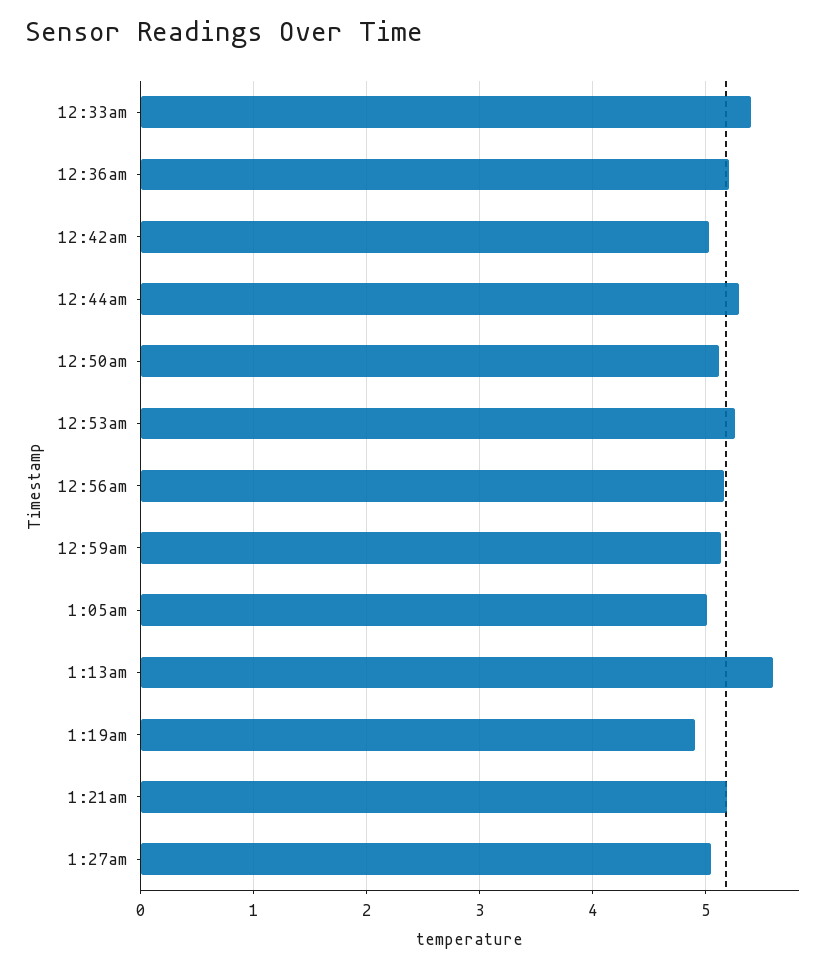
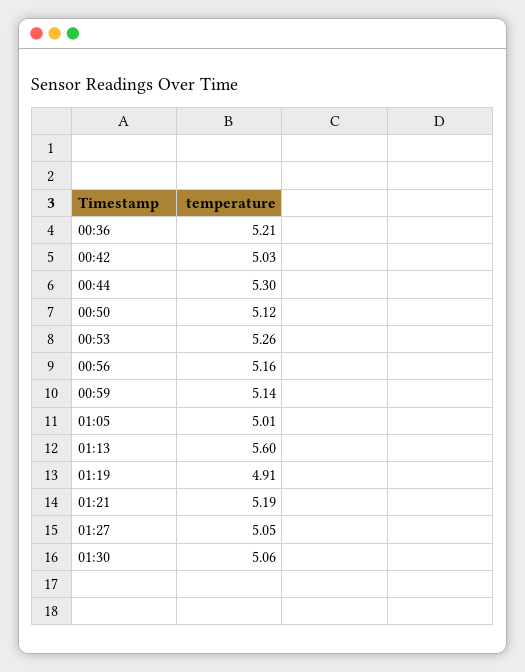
12:33am: 5.4 -> none
01:30: none -> 5.06

